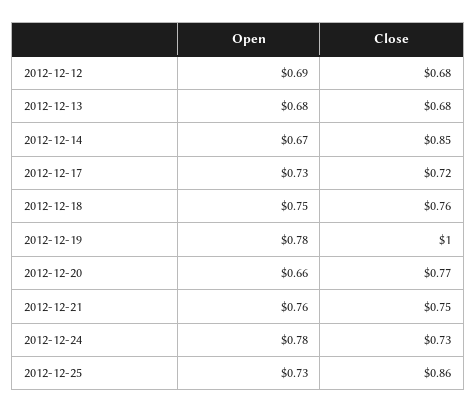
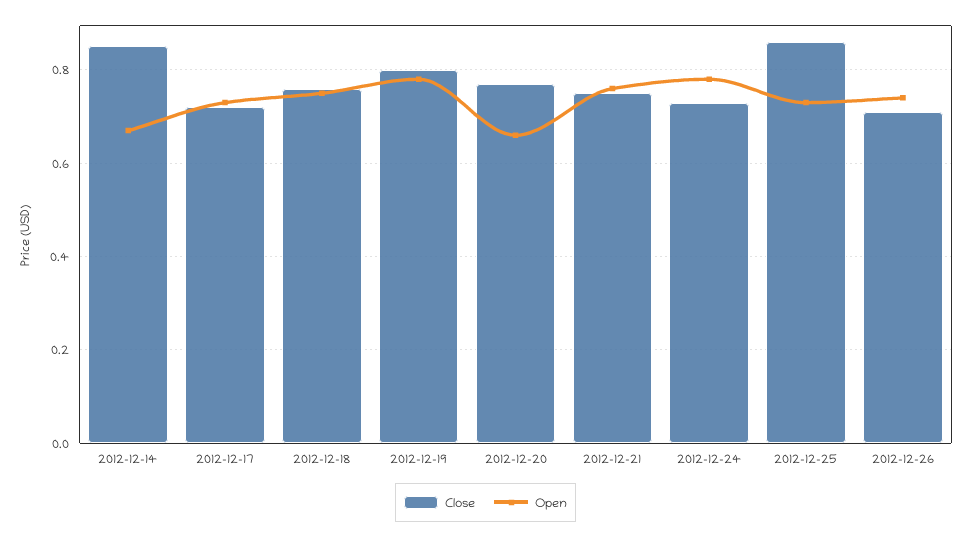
Open, 2012-12-12: 0.69 -> none
Close, 2012-12-12: 0.68 -> none
Open, 2012-12-13: 0.68 -> none
Close, 2012-12-13: 0.68 -> none
Close, 2012-12-19: 1 -> 0.8
Close, 2012-12-26: none -> 0.7
Open, 2012-12-26: none -> 0.75

